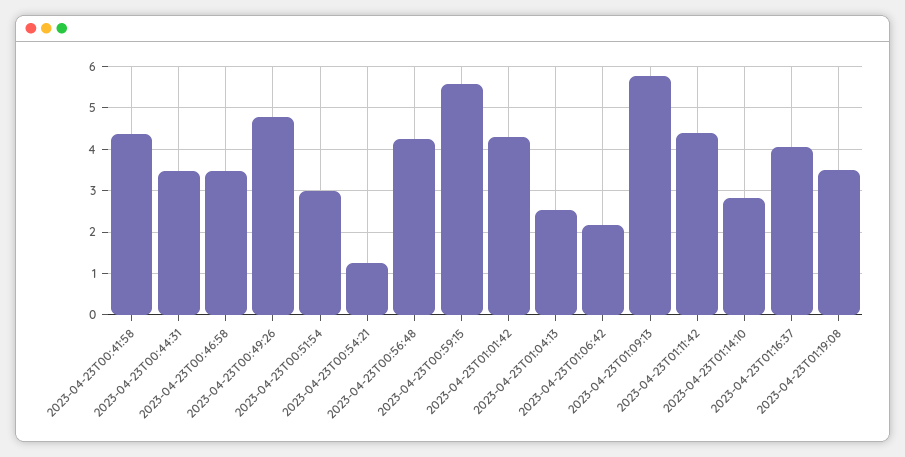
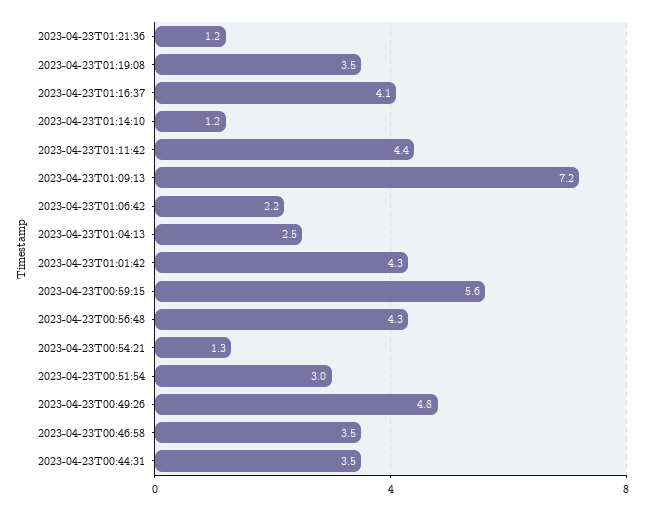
2023-04-23T00:41:58: 4.4 -> none
2023-04-23T01:09:13: 5.8 -> 7.2
2023-04-23T01:14:10: 2.8 -> 1.2
2023-04-23T01:21:36: none -> 1.2

